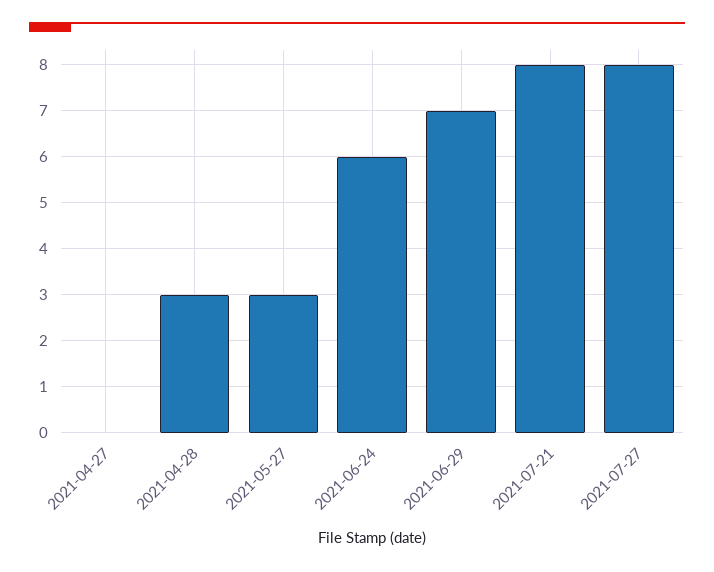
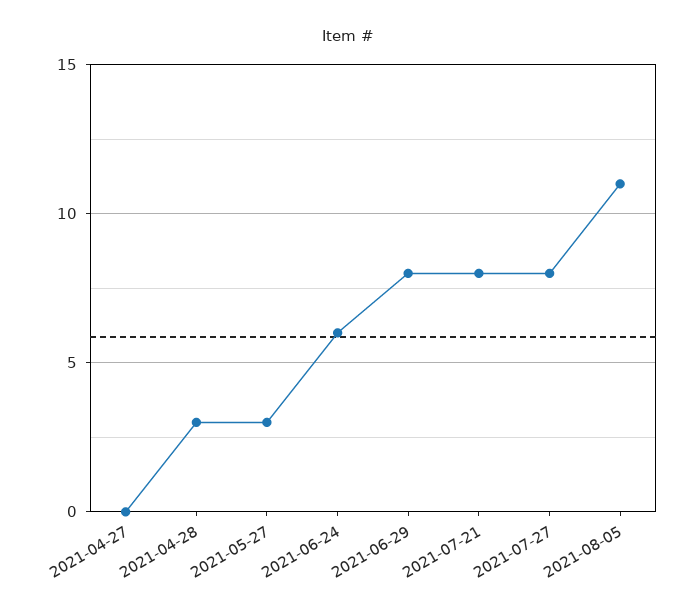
2021-06-29: 7 -> 8
2021-08-05: none -> 11

